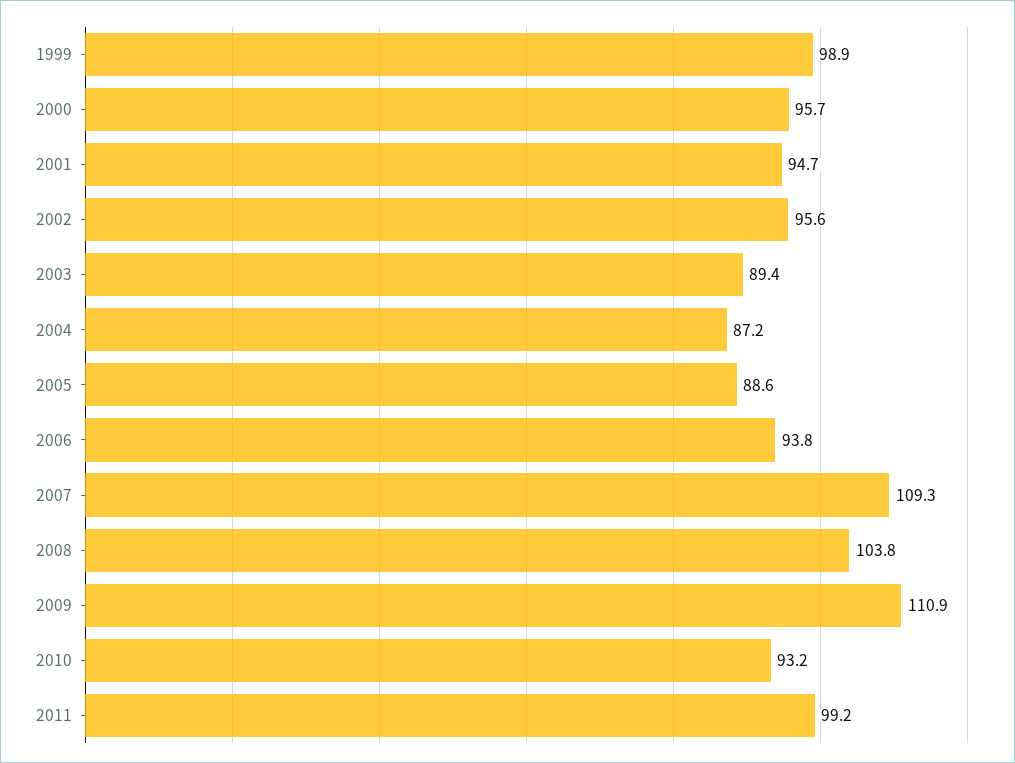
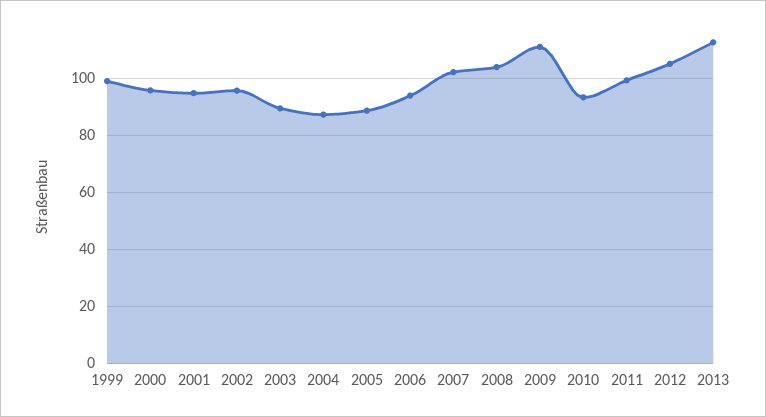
2007: 109.3 -> 102.5
2012: none -> 105
2013: none -> 112.5

